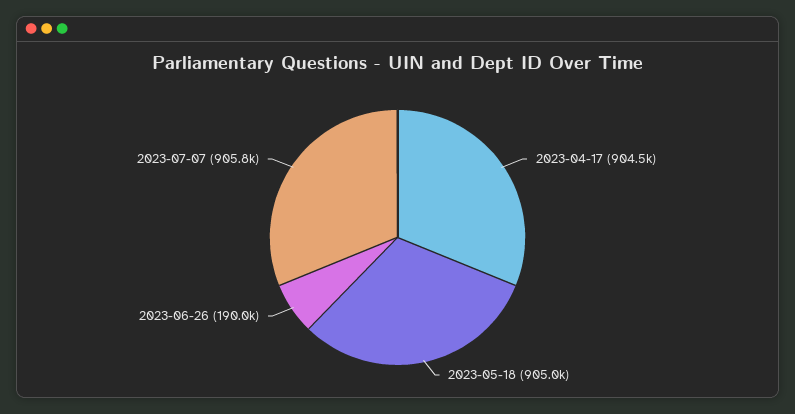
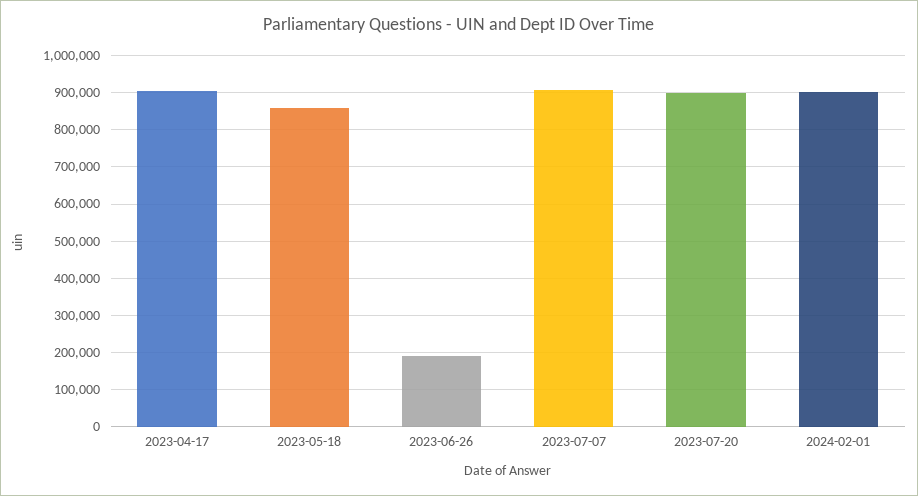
2023-05-18: 905000 -> 860000
2023-07-20: none -> 900000
2024-02-01: none -> 900000

